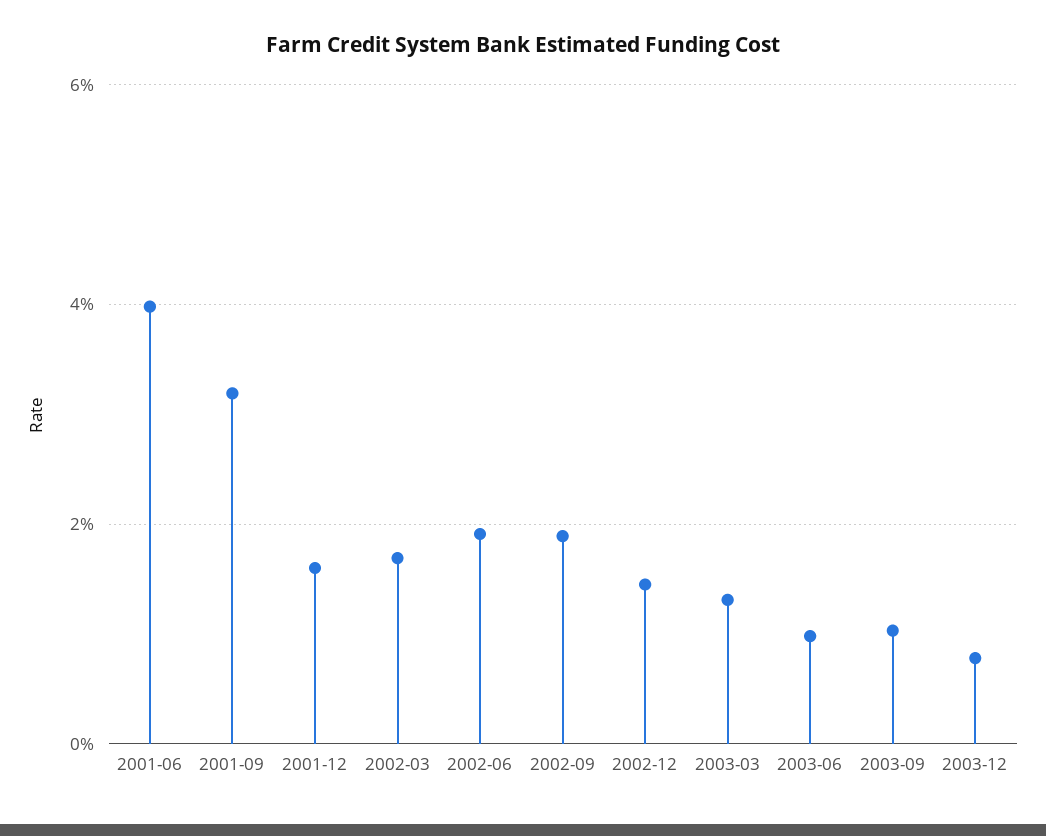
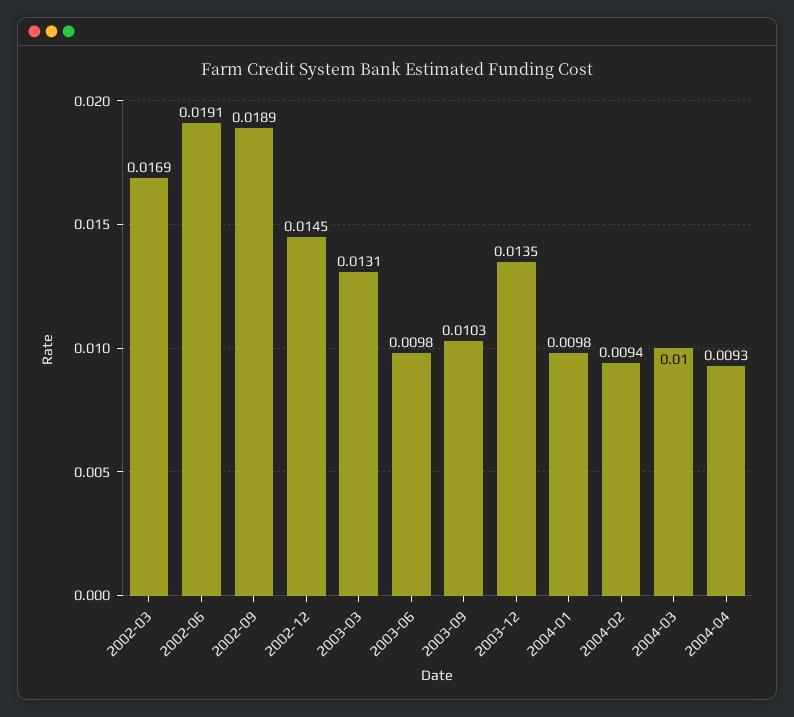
2001-06: 0.04 -> none
2001-09: 0.032 -> none
2001-12: 0.016 -> none
2003-12: 0.008 -> 0.0135
2004-01: none -> 0.0098
2004-02: none -> 0.0094
2004-03: none -> 0.01
2004-04: none -> 0.0093

